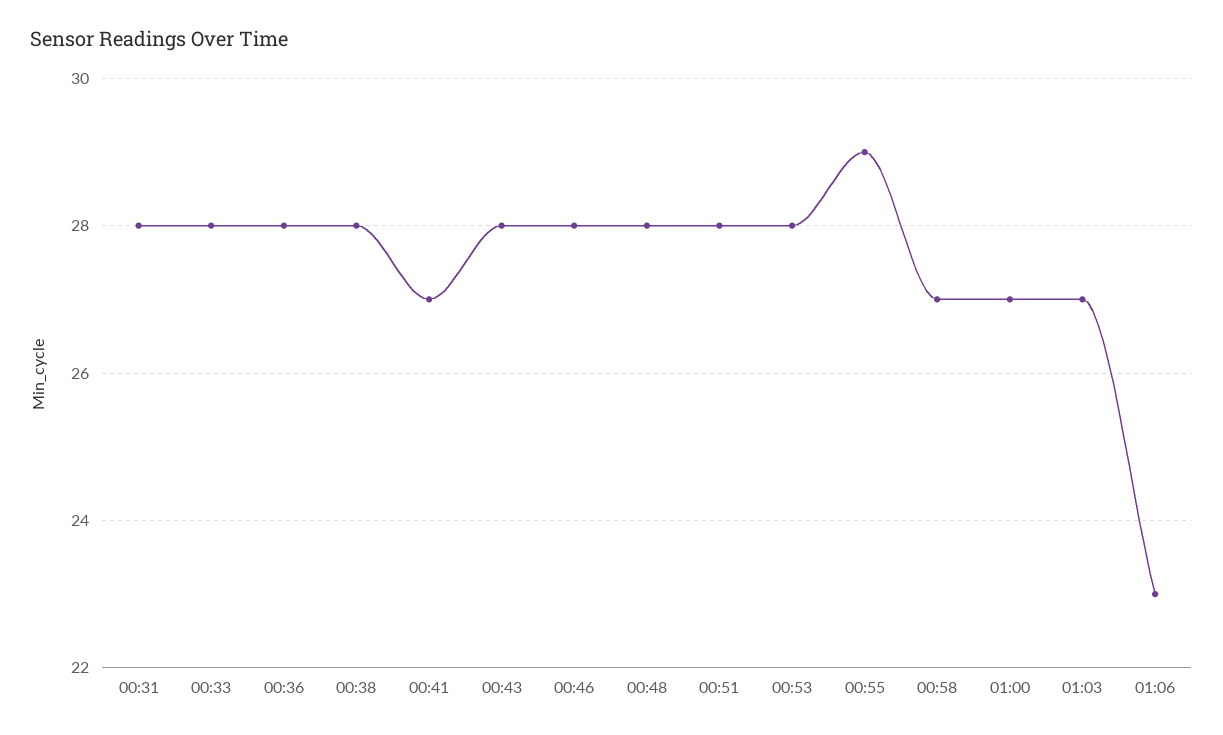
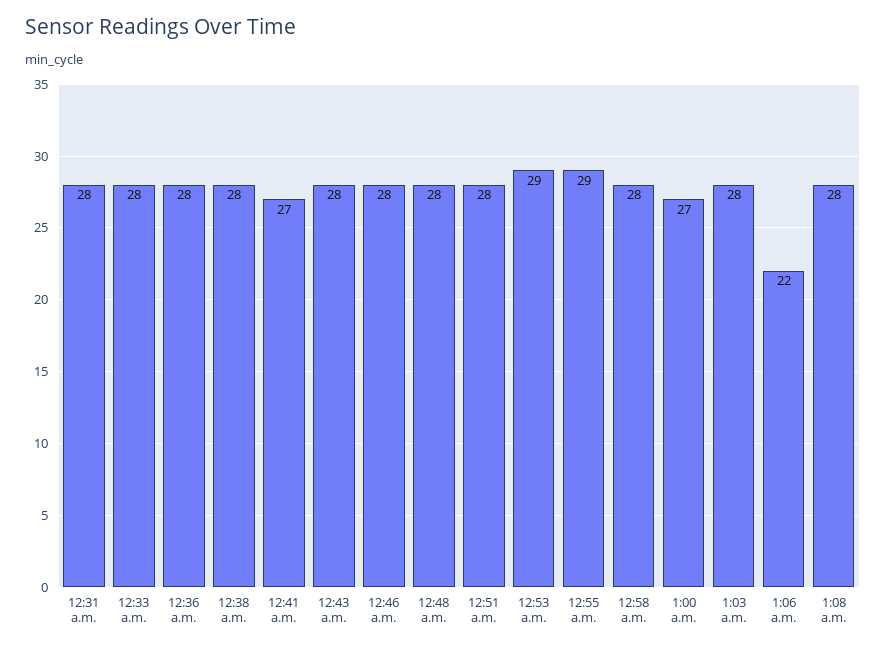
00:53: 28 -> 29
00:58: 27 -> 28
01:03: 27 -> 28
01:06: 23 -> 22
1:08 a.m.: none -> 28

